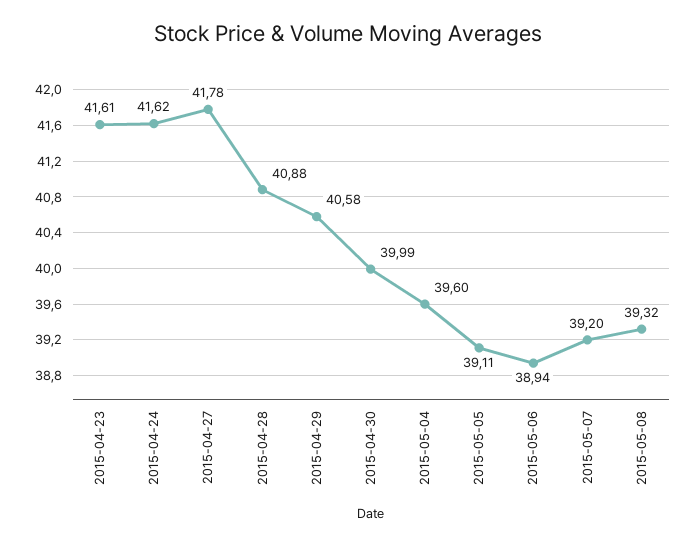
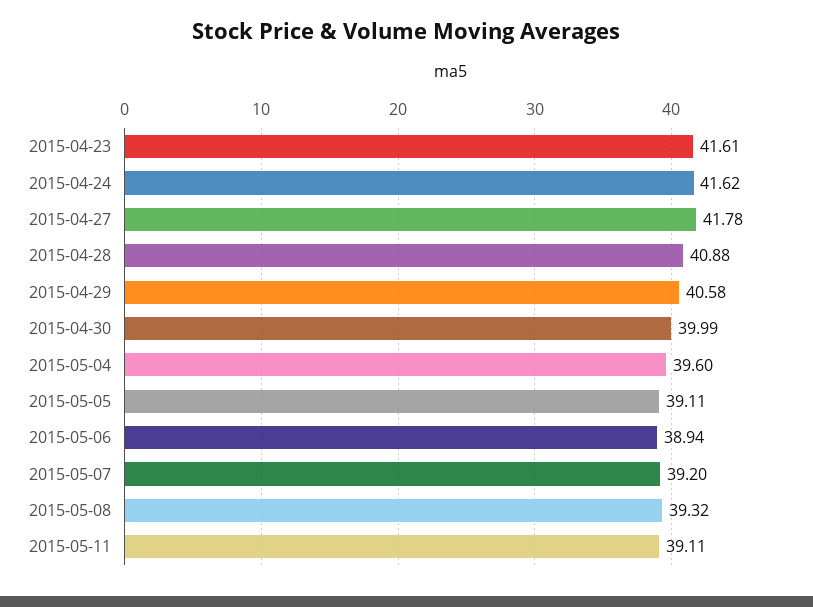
2015-05-11: none -> 39.11

